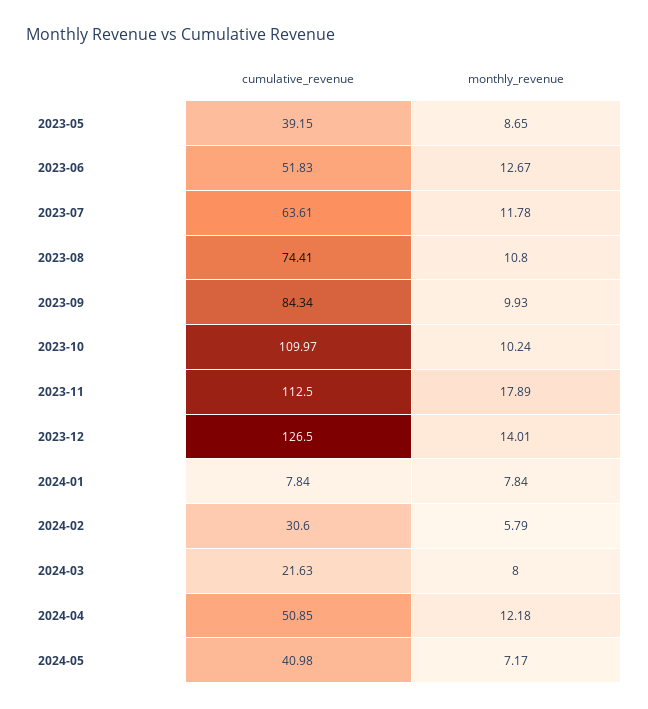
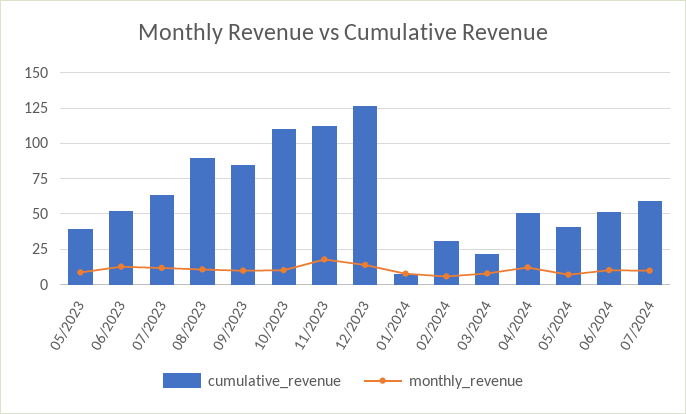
cumulative_revenue, 2023-08: 74.41 -> 90
cumulative_revenue, 06/2024: none -> 50
monthly_revenue, 06/2024: none -> 10
cumulative_revenue, 07/2024: none -> 60
monthly_revenue, 07/2024: none -> 10

